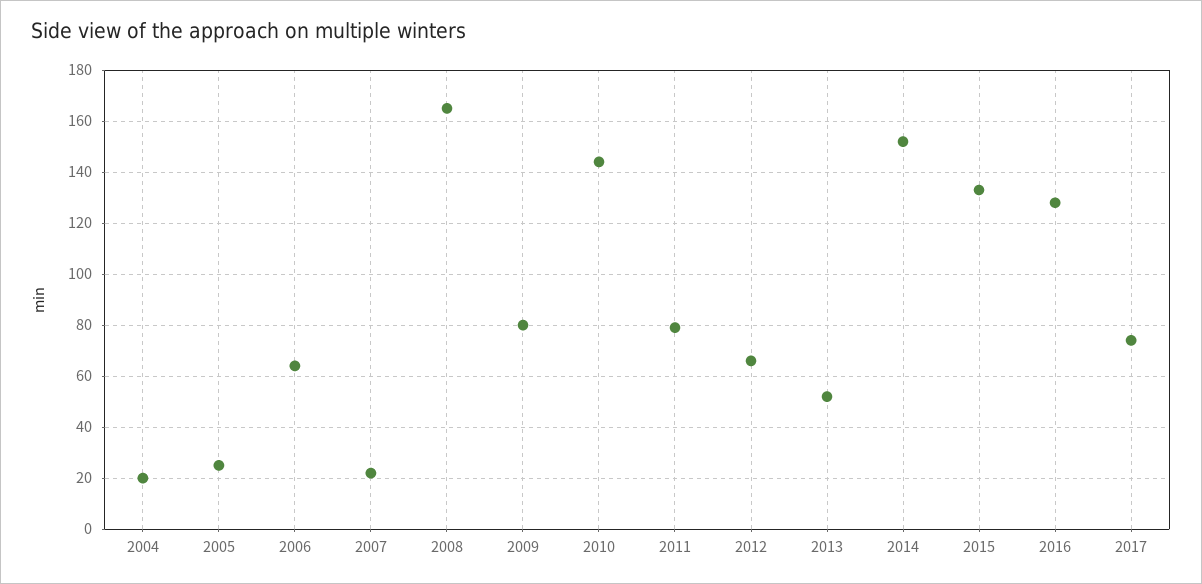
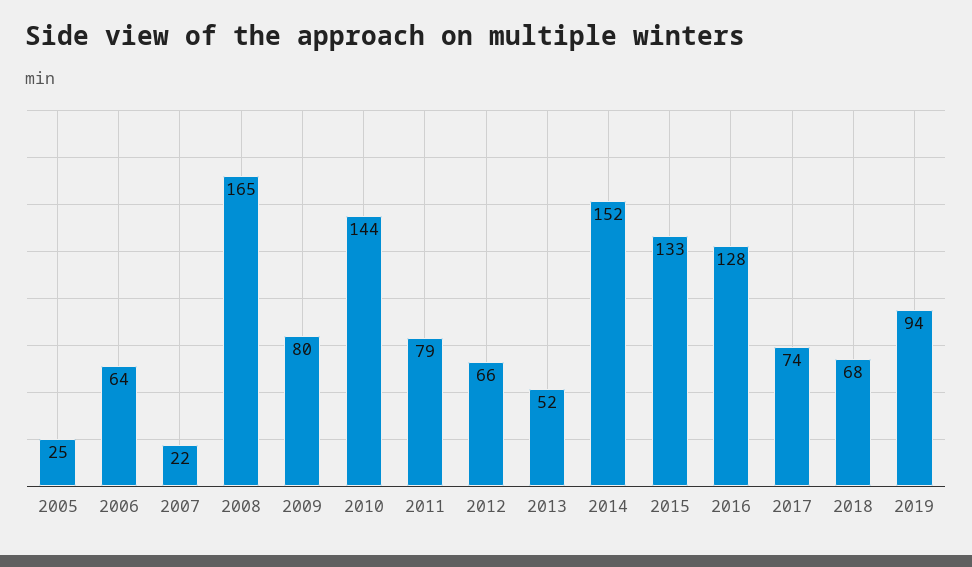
2004: 20 -> none
2018: none -> 68
2019: none -> 94

